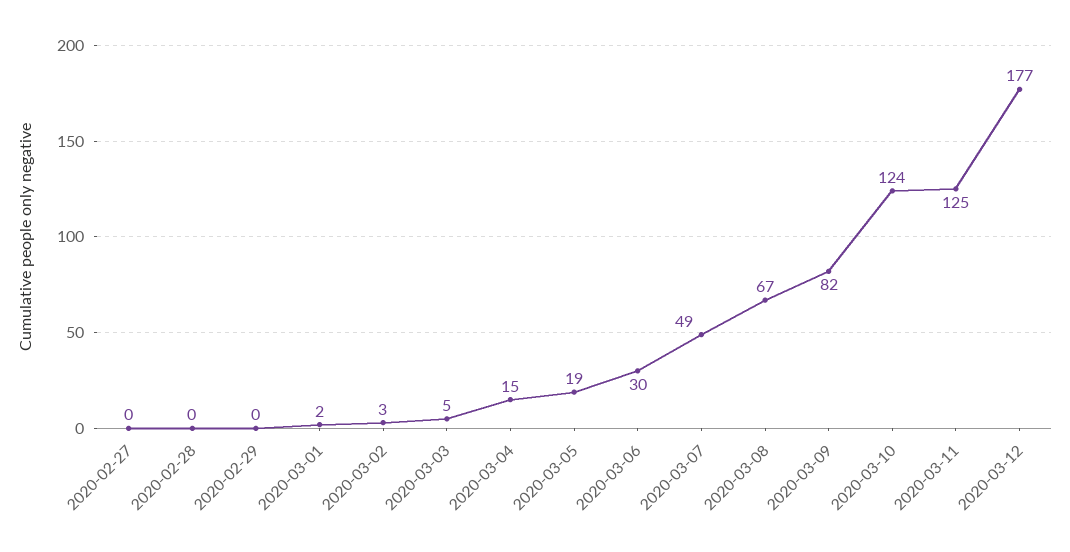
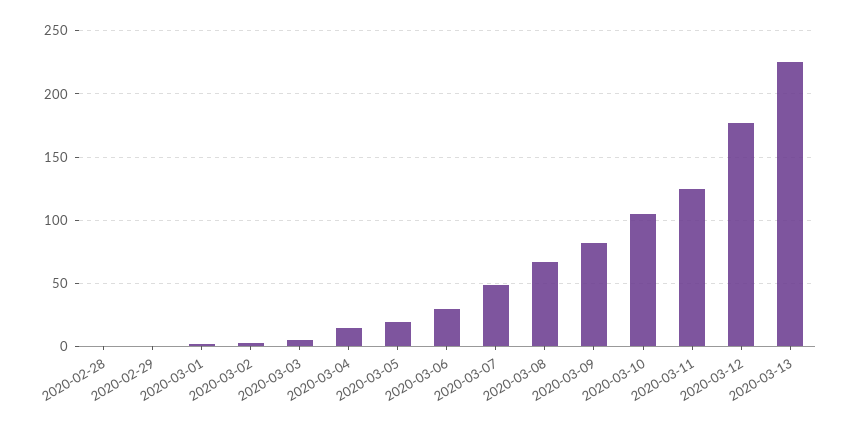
2020-02-27: 0 -> none
2020-03-10: 124 -> 105
2020-03-13: none -> 225

